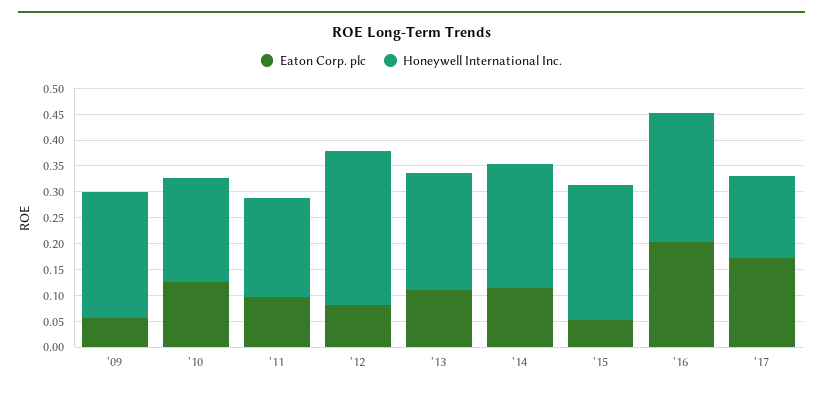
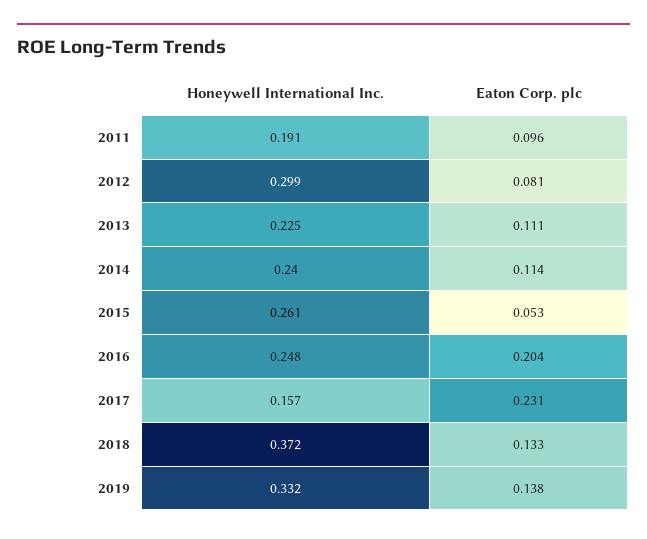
Eaton Corp. plc, '09: 0.05 -> none
Honeywell International Inc., '09: 0.25 -> none
Eaton Corp. plc, '10: 0.125 -> none
Honeywell International Inc., '10: 0.2 -> none
Eaton Corp. plc, '17: 0.175 -> 0.231
Honeywell International Inc., 2018: none -> 0.372
Eaton Corp. plc, 2018: none -> 0.133
Honeywell International Inc., 2019: none -> 0.332
Eaton Corp. plc, 2019: none -> 0.138

